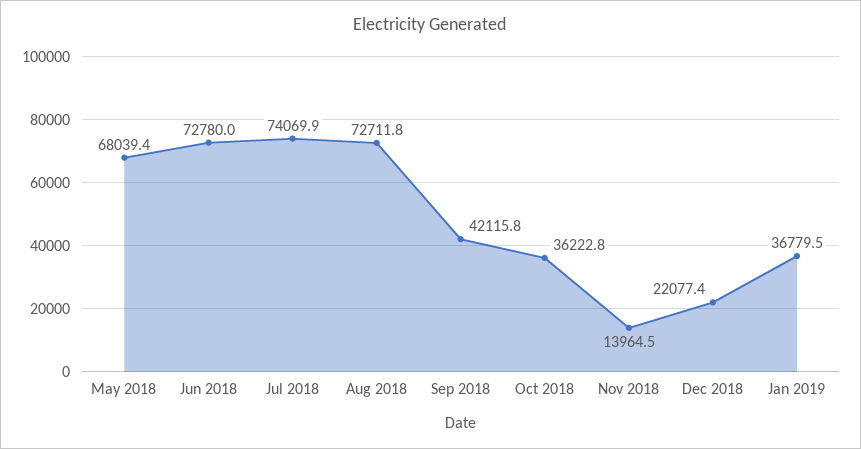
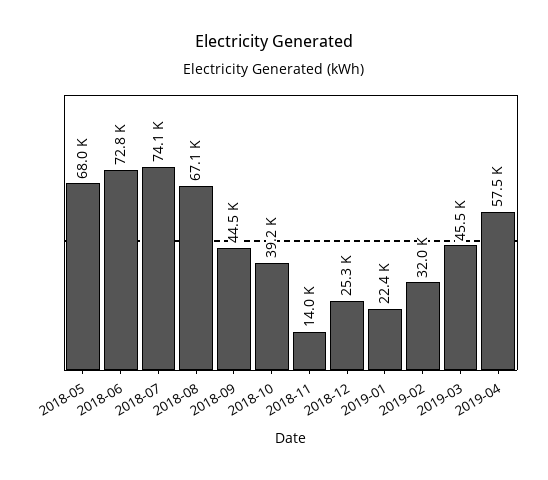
Aug 2018: 72711.8 -> 67100
Sep 2018: 42115.8 -> 44500
Oct 2018: 36222.8 -> 39200
Dec 2018: 22077.4 -> 25300
Jan 2019: 36779.5 -> 22400
2019-02: none -> 32000
2019-03: none -> 45500
2019-04: none -> 57500

